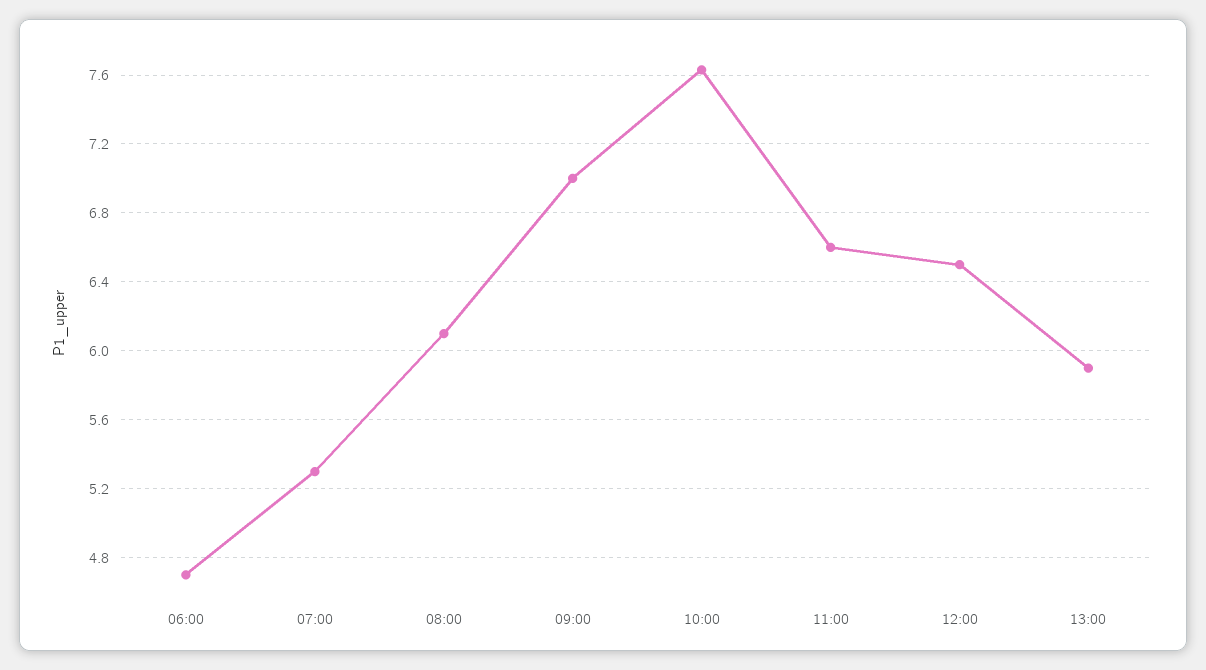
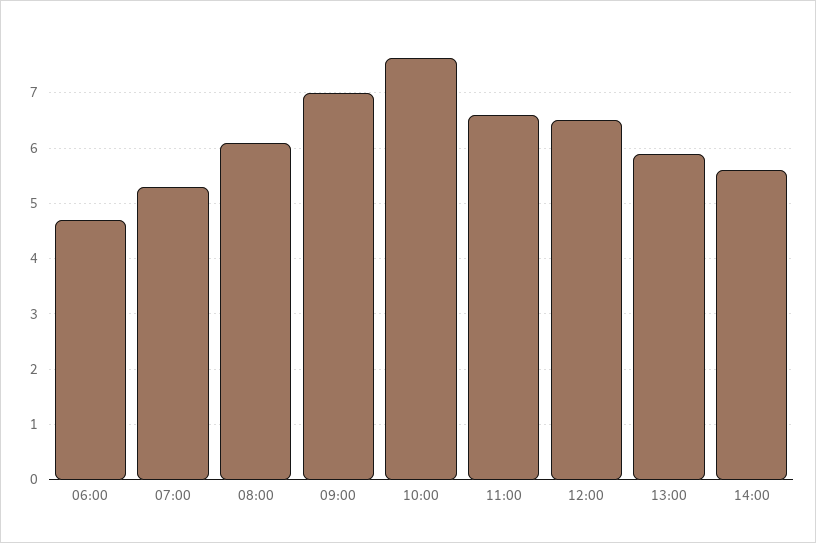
14:00: none -> 5.6

